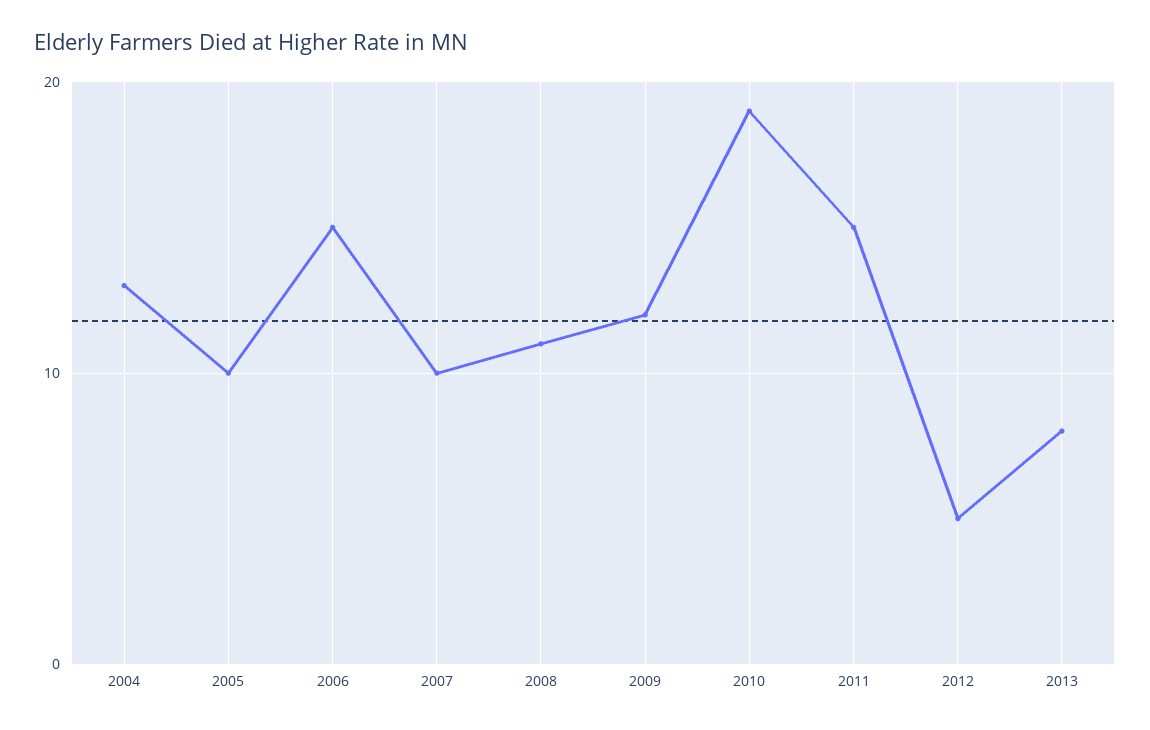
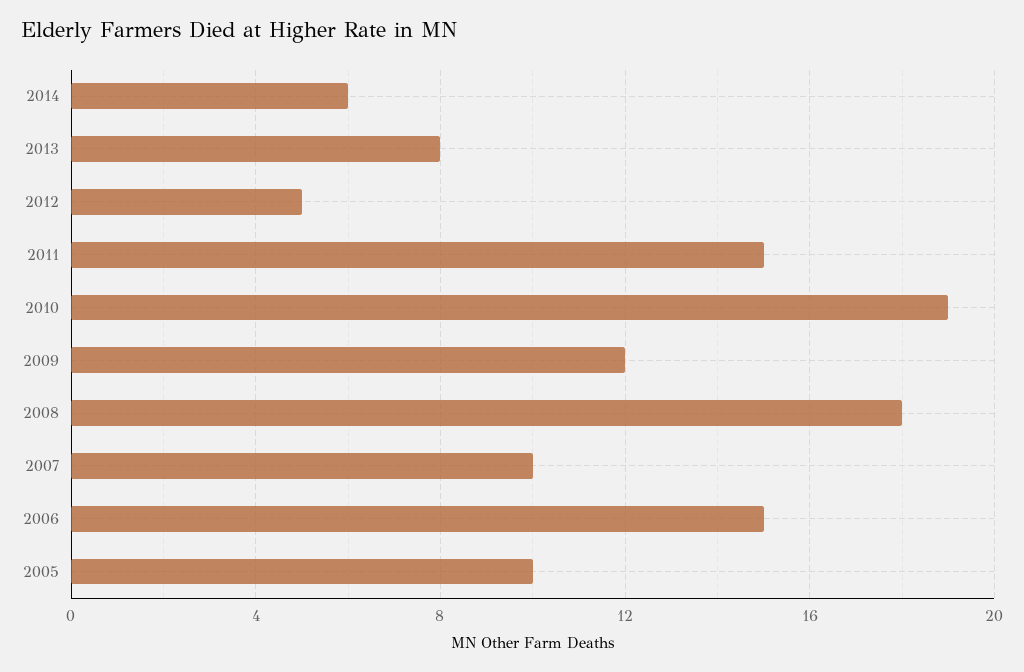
2004: 13 -> none
2008: 11 -> 18
2014: none -> 6

